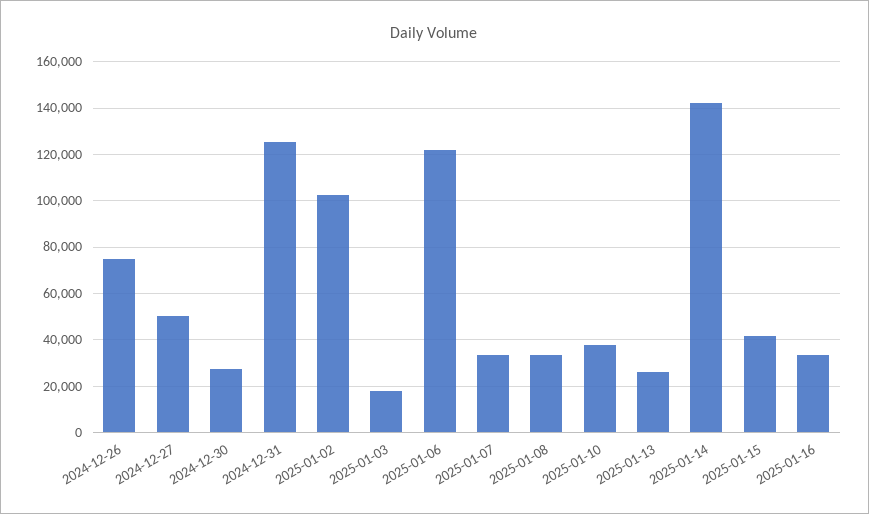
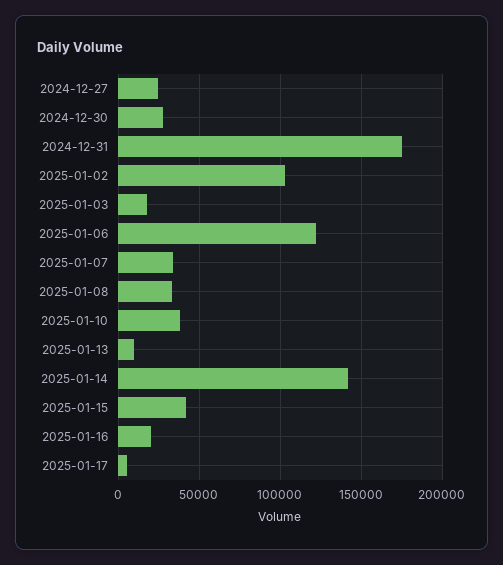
2024-12-26: 75000 -> none
2024-12-27: 50000 -> 25000
2024-12-31: 125000 -> 175000
2025-01-13: 25000 -> 10000
2025-01-16: 35000 -> 20000
2025-01-17: none -> 5000

